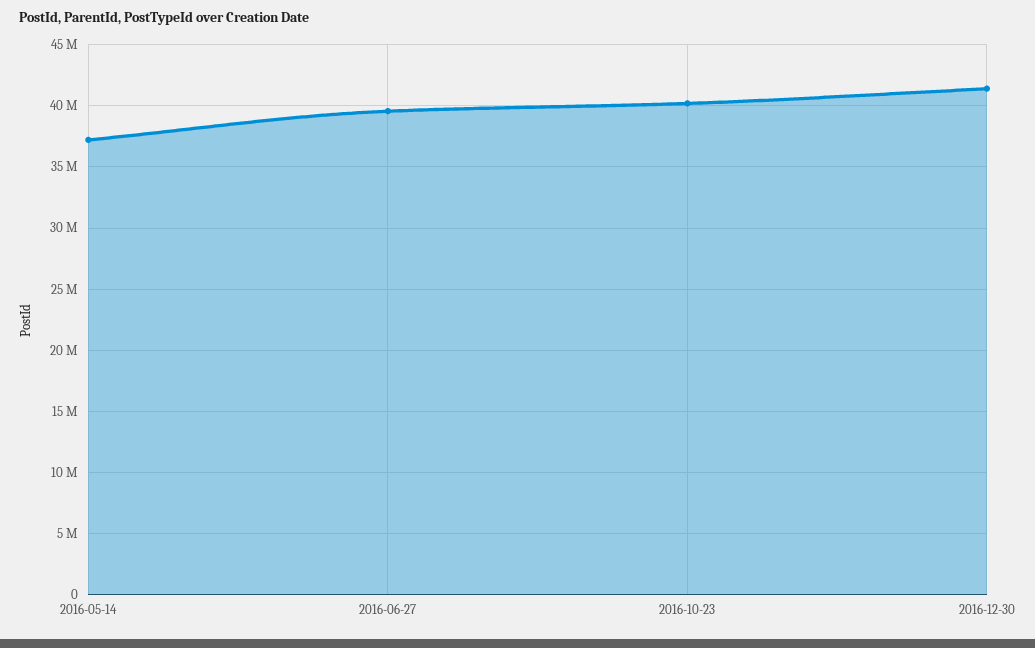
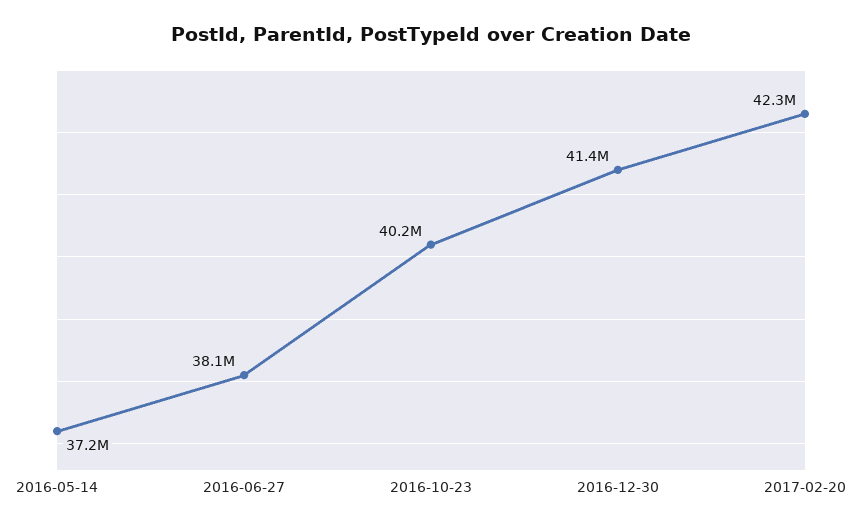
2016-06-27: 39500000 -> 38100000
2017-02-20: none -> 42300000

